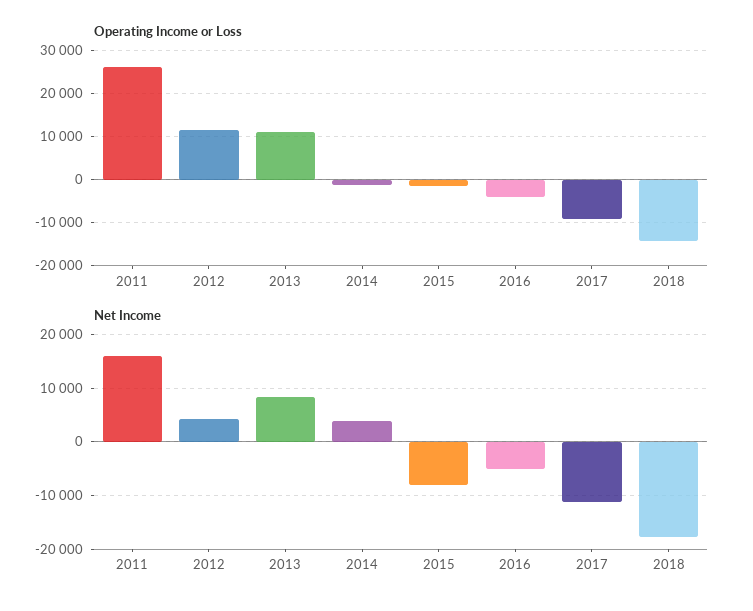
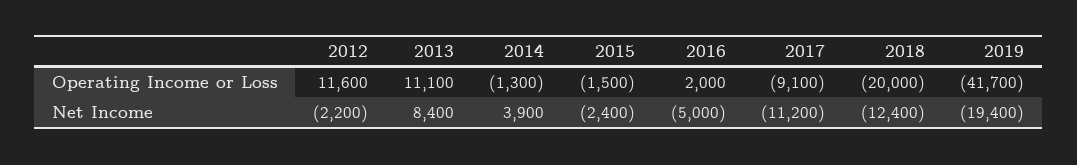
Operating Income or Loss, 2011: 26000 -> none
Operating Income or Loss, 2016: -4000 -> 2000
Operating Income or Loss, 2018: -14000 -> -20000
Net Income, 2011: 16000 -> none
Net Income, 2012: 4000 -> -2200
Net Income, 2015: -8000 -> -2400
Net Income, 2018: -18000 -> -12400
Operating Income or Loss, 2019: none -> -41700
Net Income, 2019: none -> -19400

